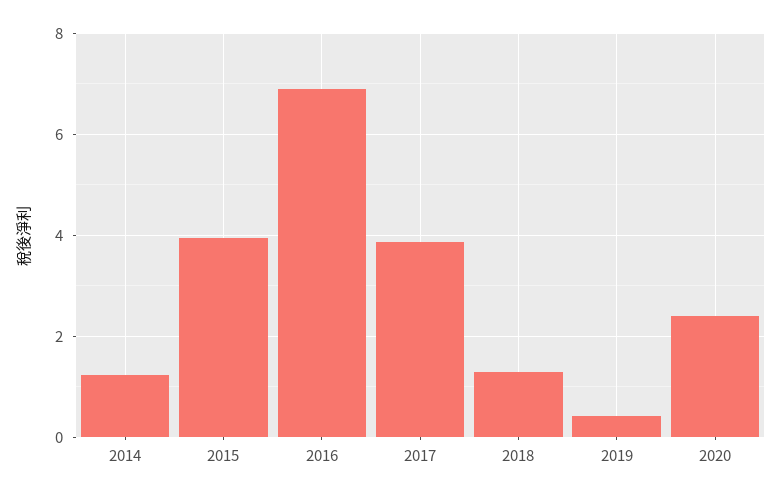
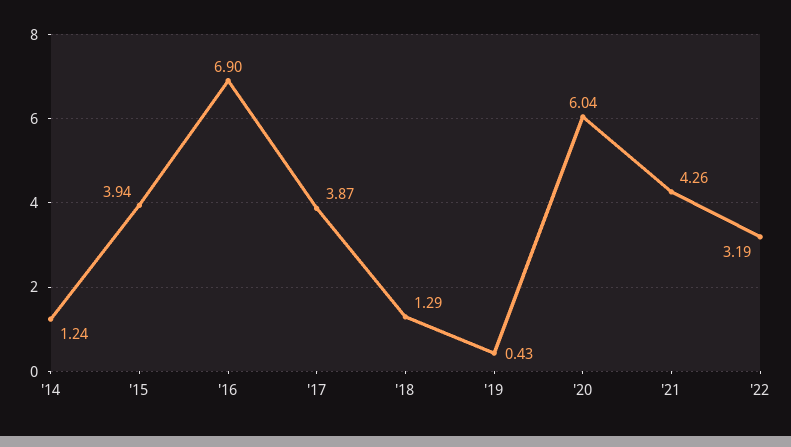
2020: 2.4 -> 6.04
'21: none -> 4.26
'22: none -> 3.19

